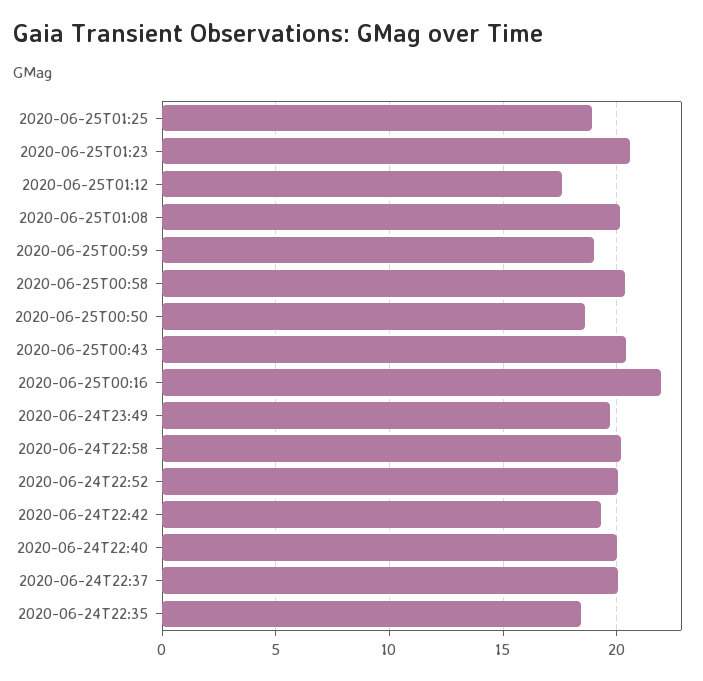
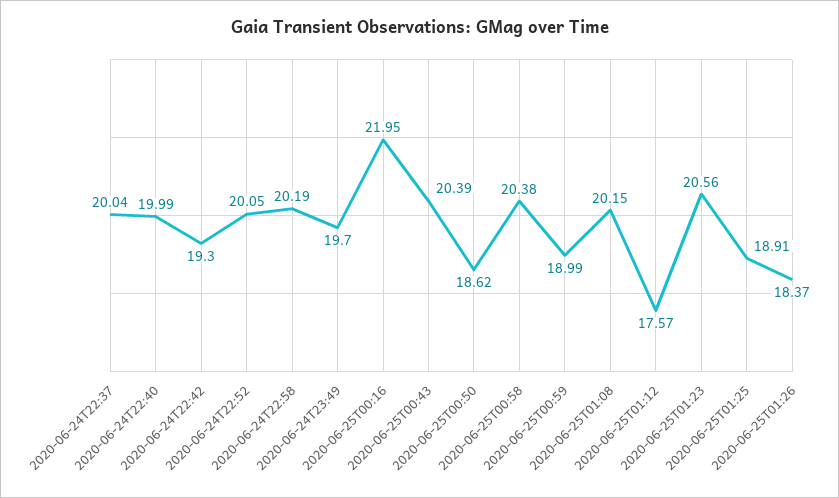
2020-06-24T22:35: 18.5 -> none
2020-06-25T01:26: none -> 18.37

